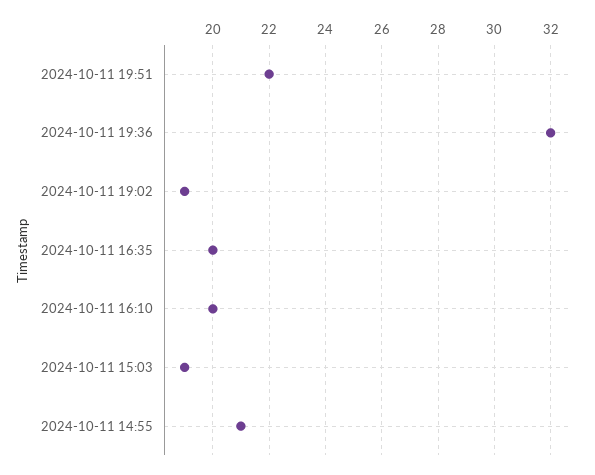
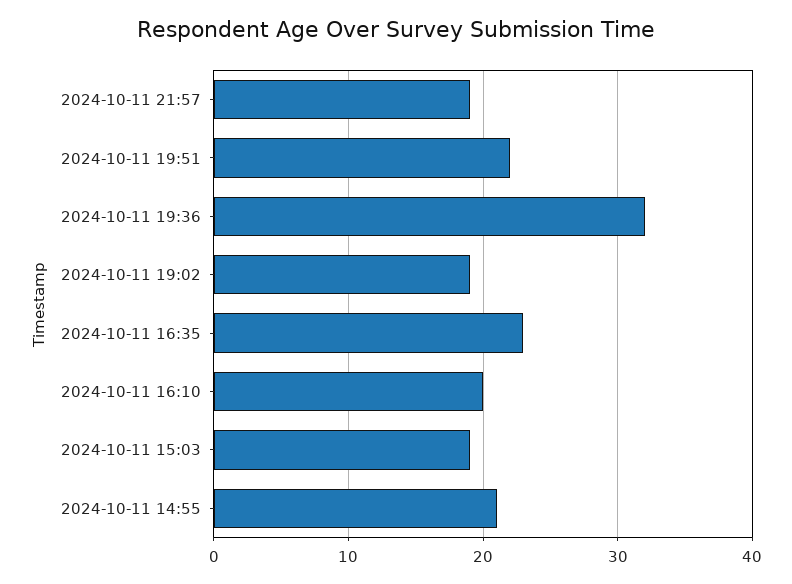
2024-10-11 16:35: 20 -> 23
2024-10-11 21:57: none -> 19

